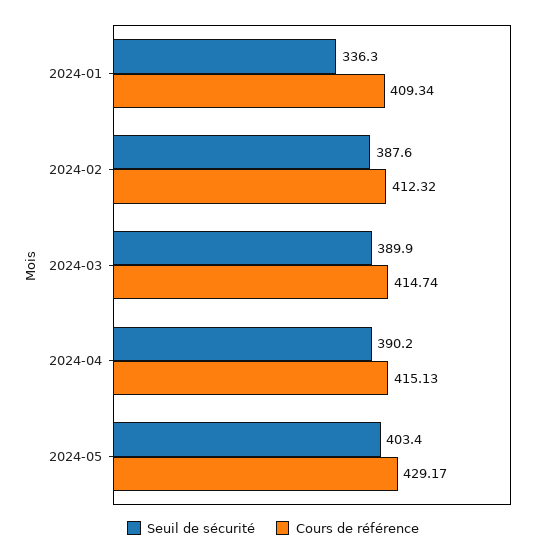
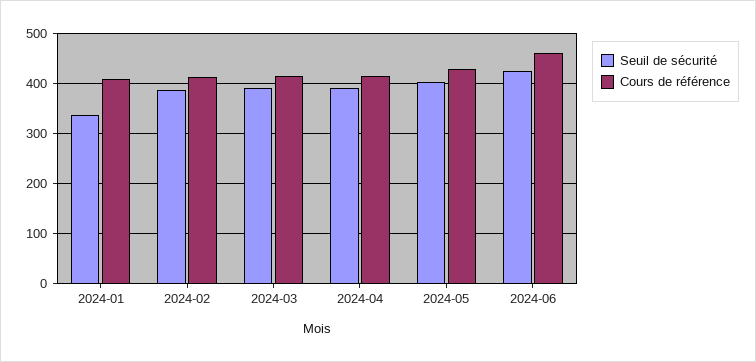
Seuil de sécurité, 2024-06: none -> 420
Cours de référence, 2024-06: none -> 460

